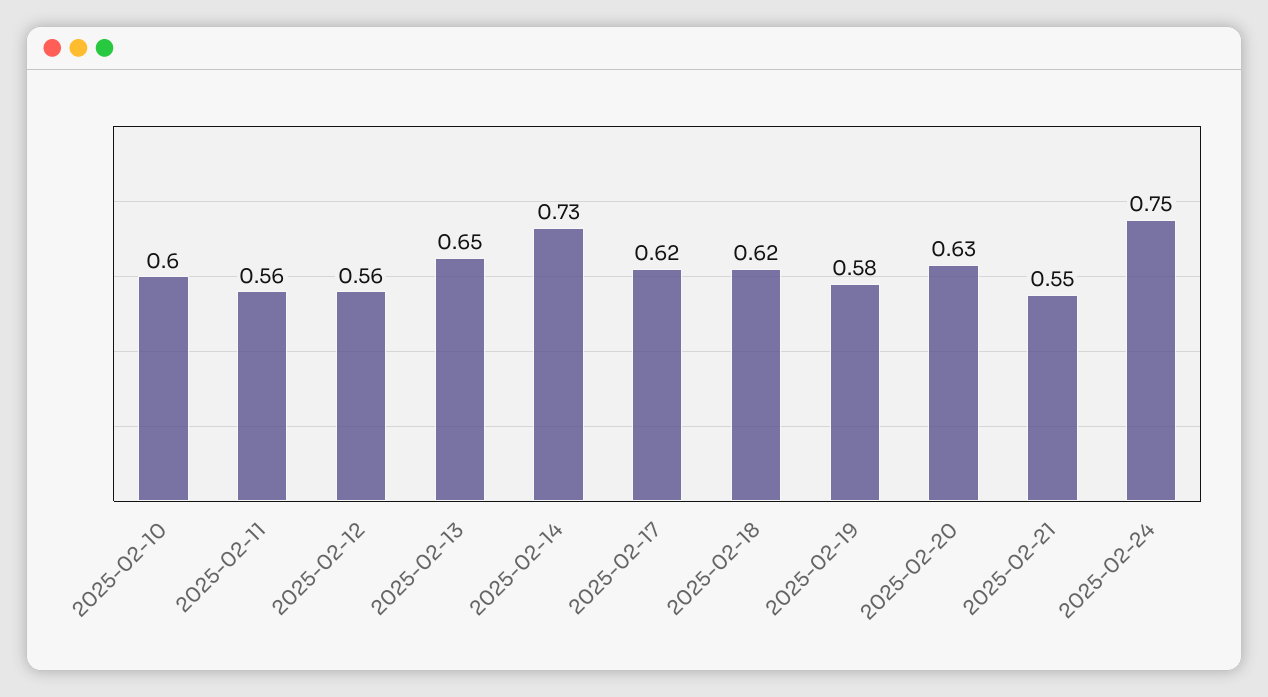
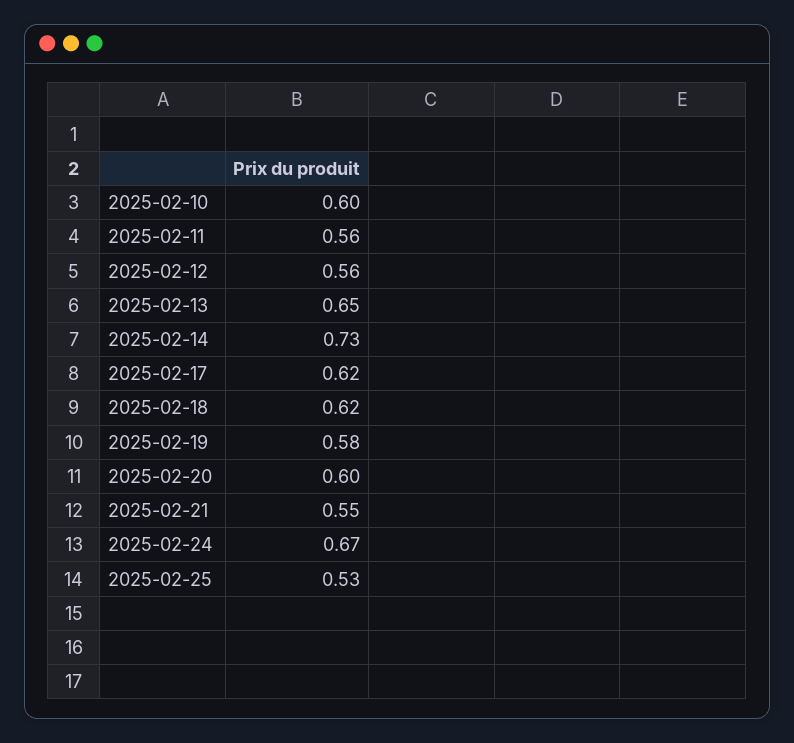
2025-02-20: 0.63 -> 0.6
2025-02-24: 0.75 -> 0.67
2025-02-25: none -> 0.53

